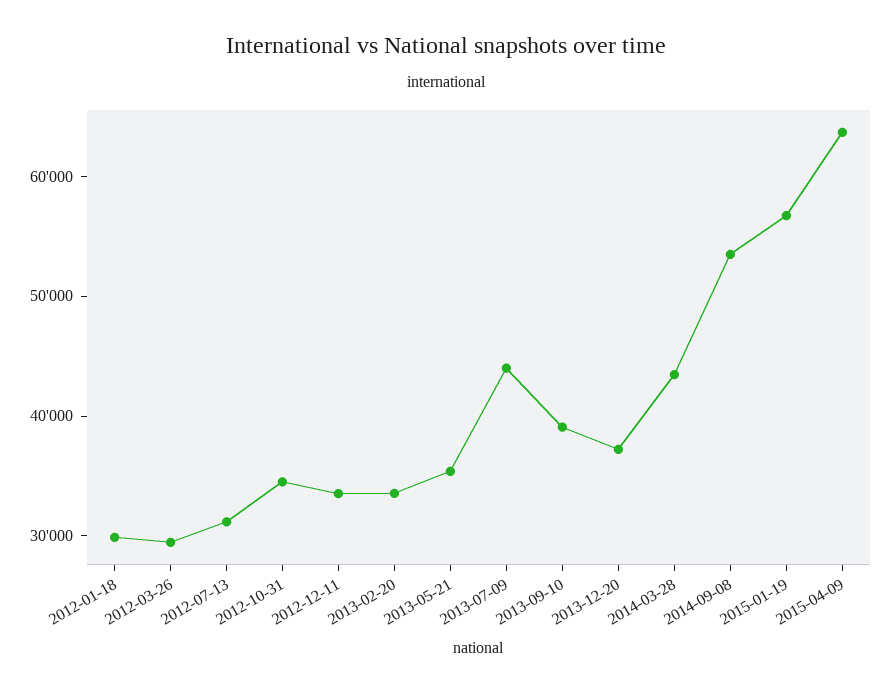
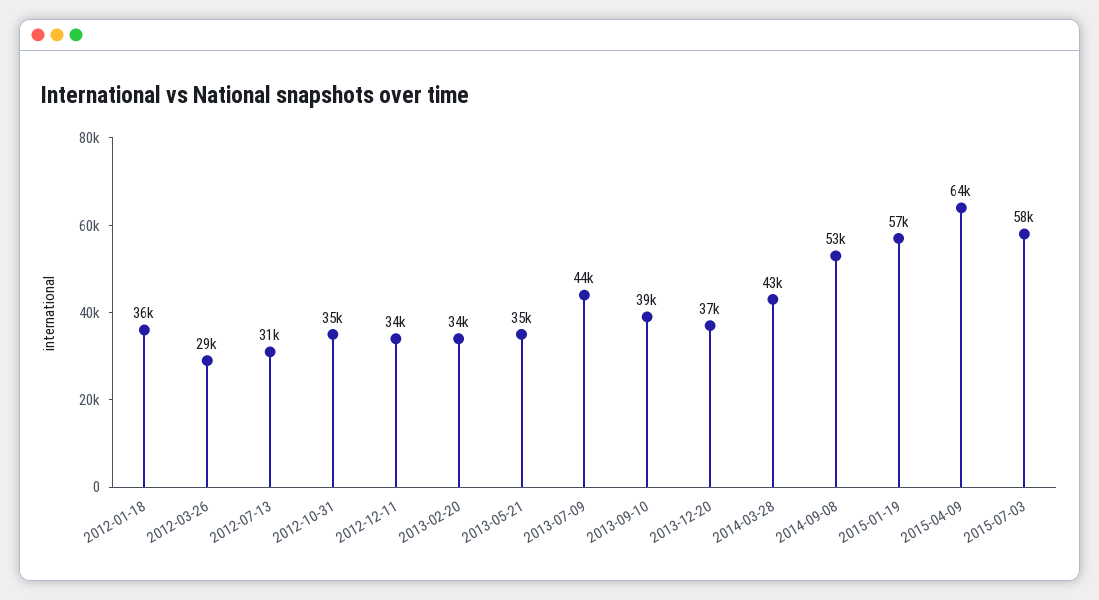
2012-01-18: 30000 -> 36000
2015-07-03: none -> 58000

